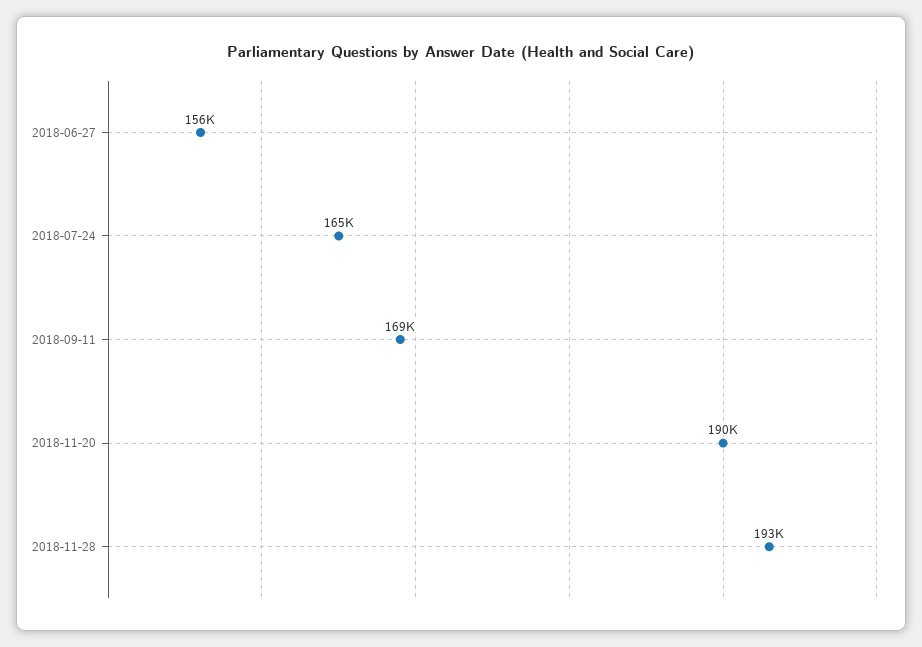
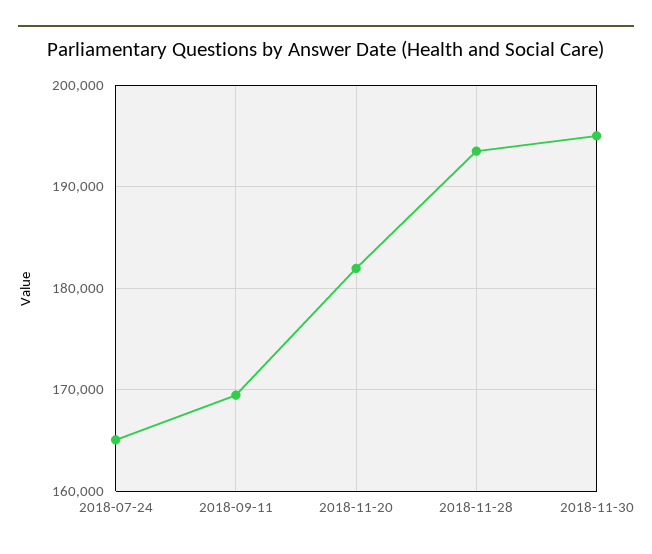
2018-06-27: 156000 -> none
2018-11-20: 190000 -> 182000
2018-11-30: none -> 195000

